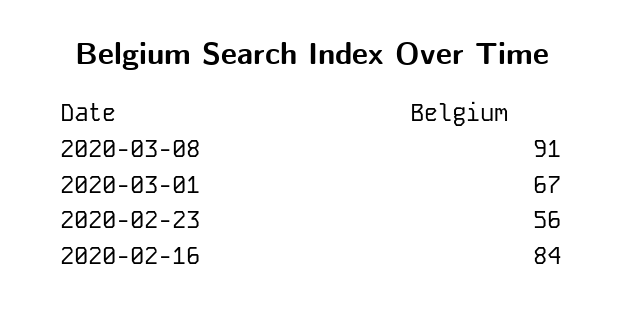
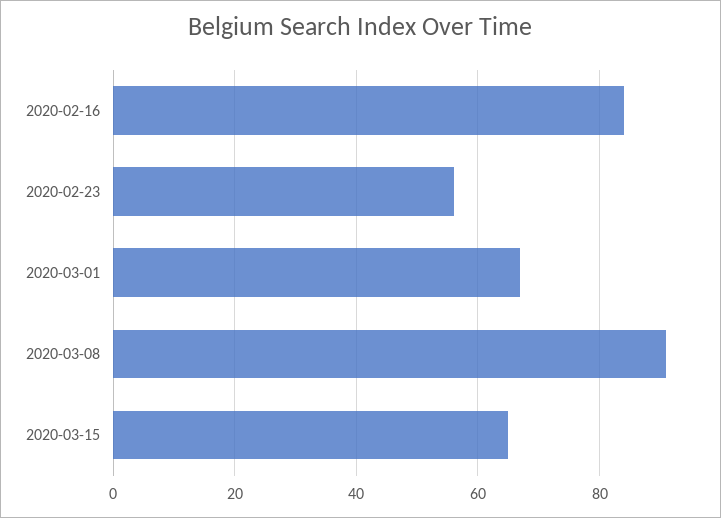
2020-03-15: none -> 65

